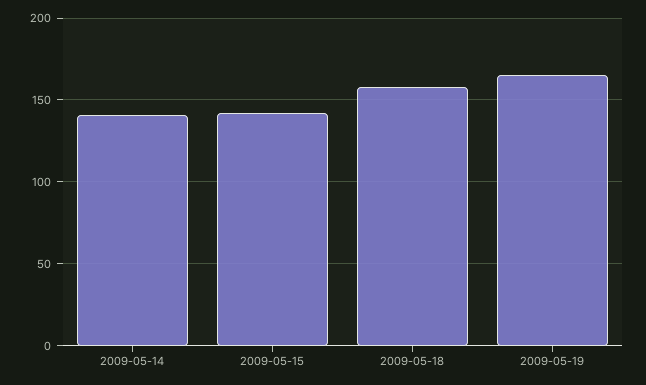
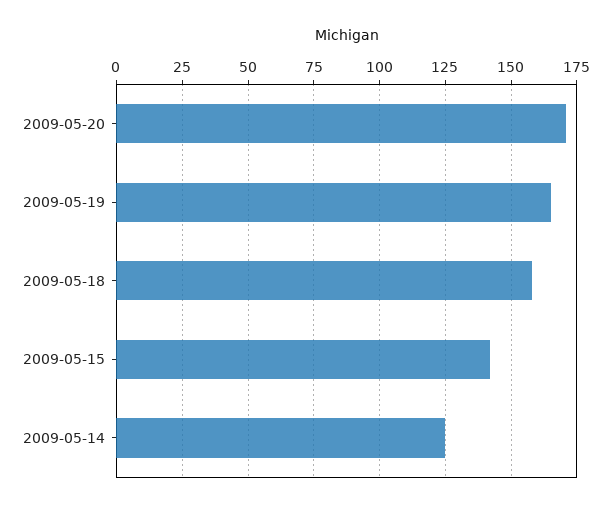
2009-05-14: 140 -> 125
2009-05-20: none -> 170

